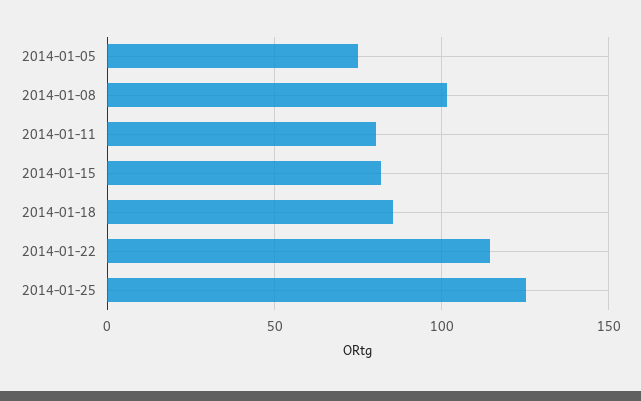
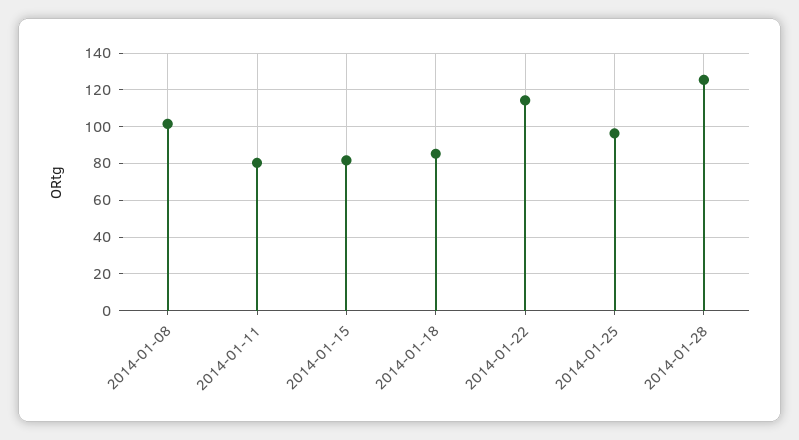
2014-01-05: 75 -> none
2014-01-25: 125 -> 95
2014-01-28: none -> 125

